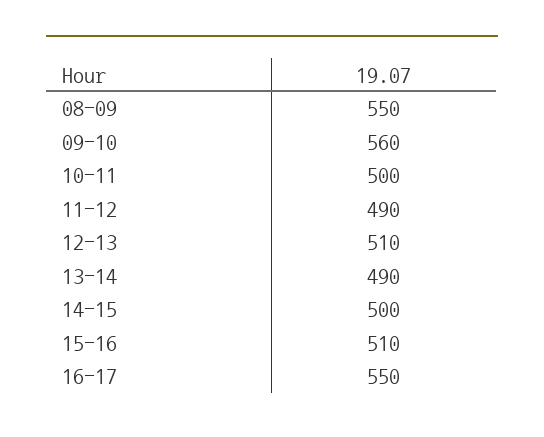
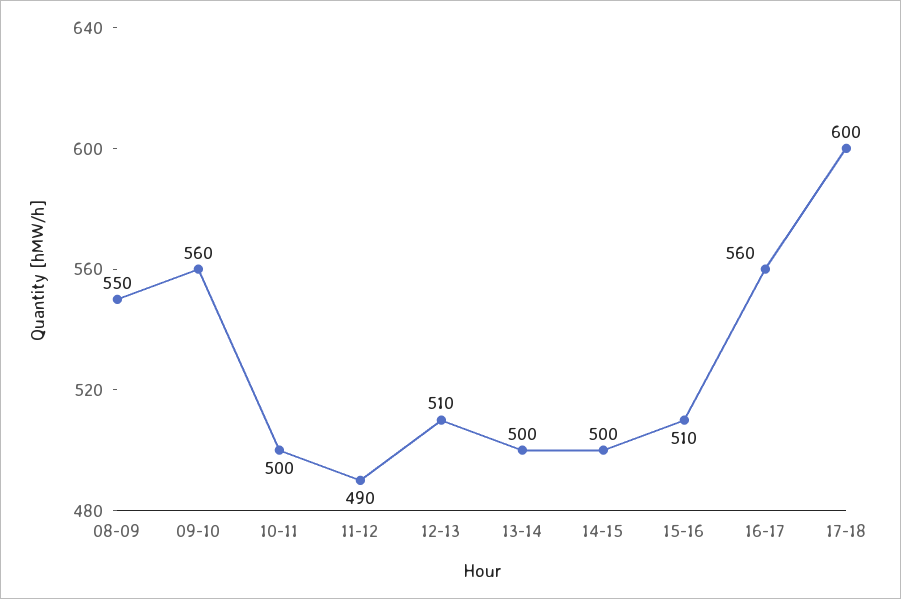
13-14: 490 -> 500
16-17: 550 -> 560
17-18: none -> 600

